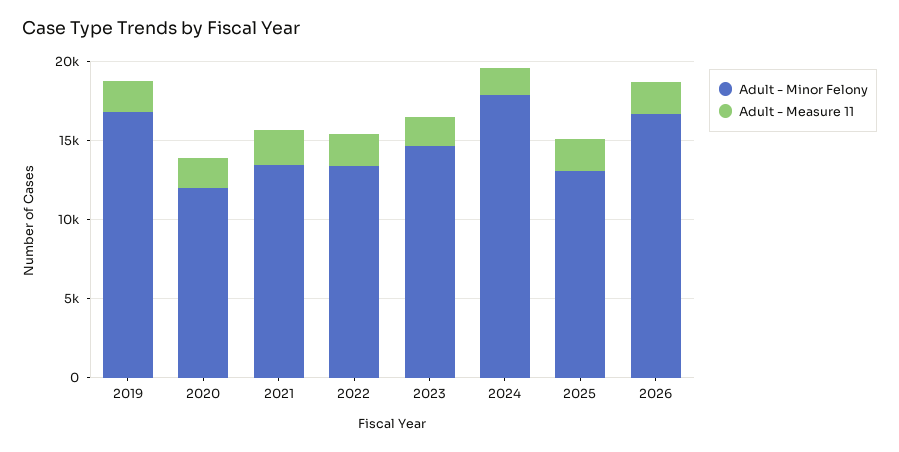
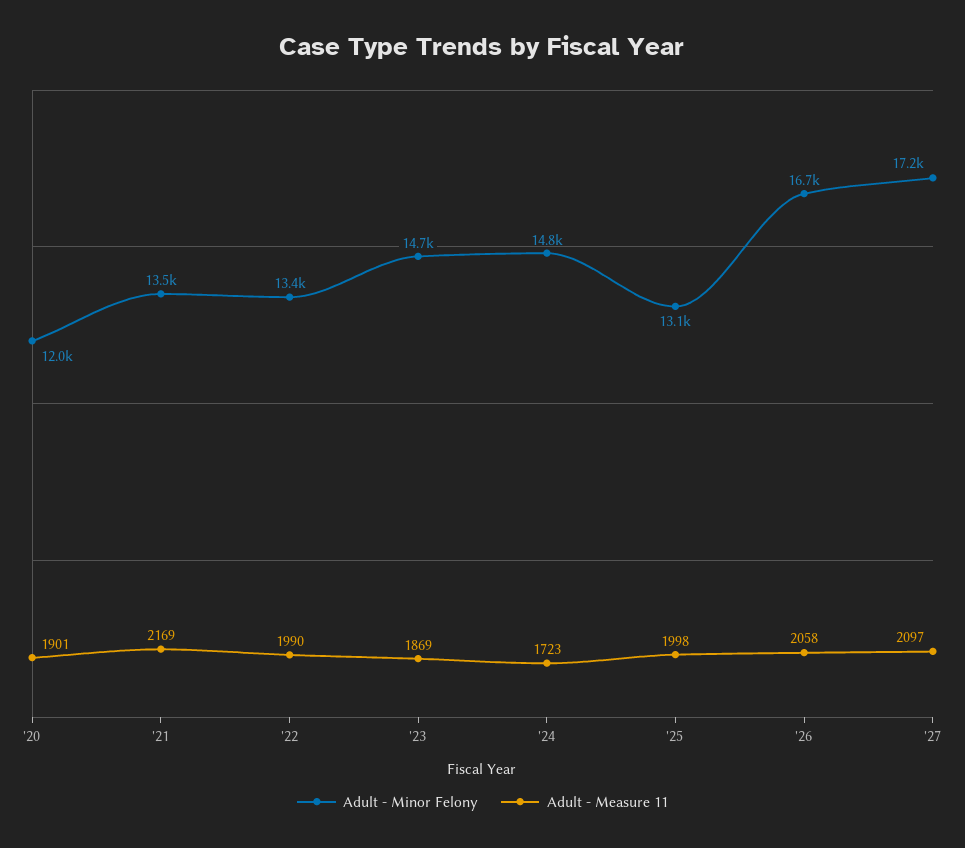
Adult - Minor Felony, 2019: 17000 -> none
Adult - Measure 11, 2019: 2000 -> none
Adult - Minor Felony, 2024: 18000 -> 14800
Adult - Minor Felony, '27: none -> 17200
Adult - Measure 11, '27: none -> 2097

